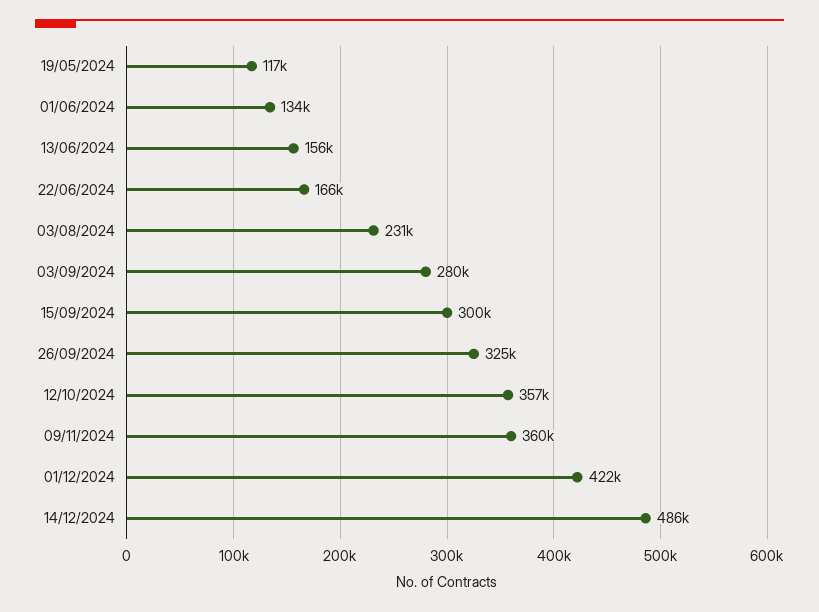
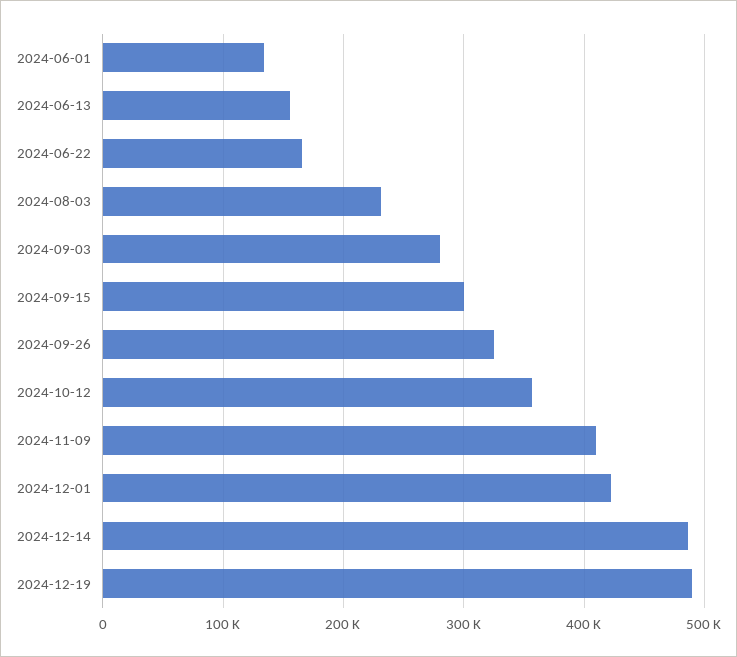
19/05/2024: 117000 -> none
09/11/2024: 360000 -> 410000
2024-12-19: none -> 490000

